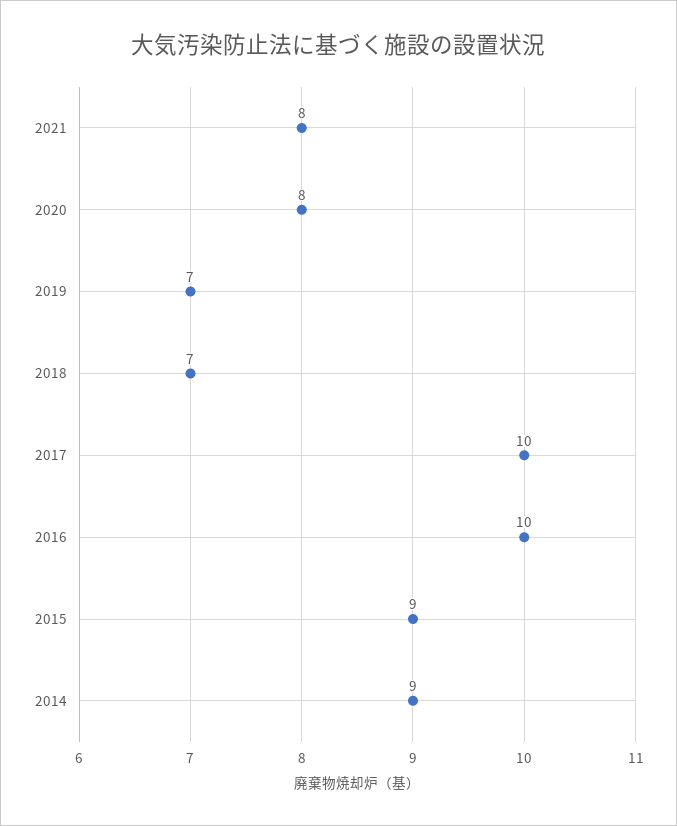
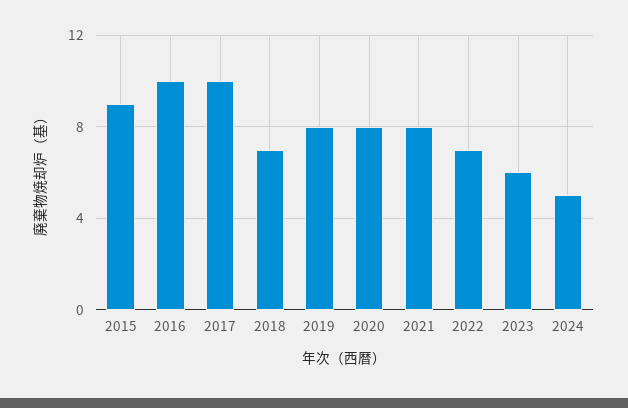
2019: 7 -> 8
2014: 9 -> none
2022: none -> 7
2023: none -> 6
2024: none -> 5

